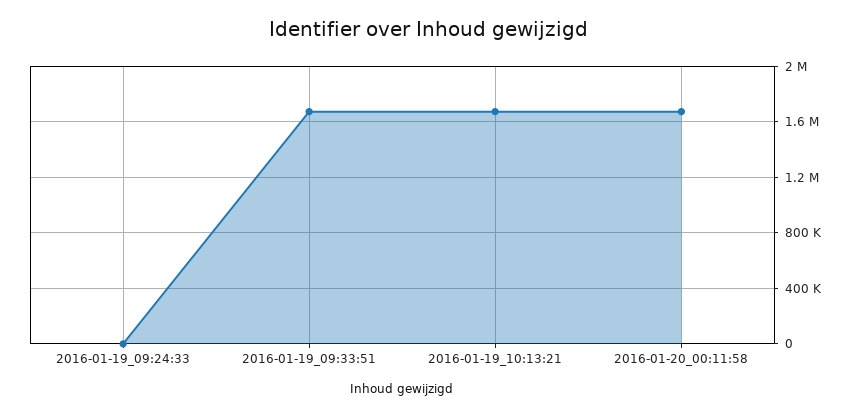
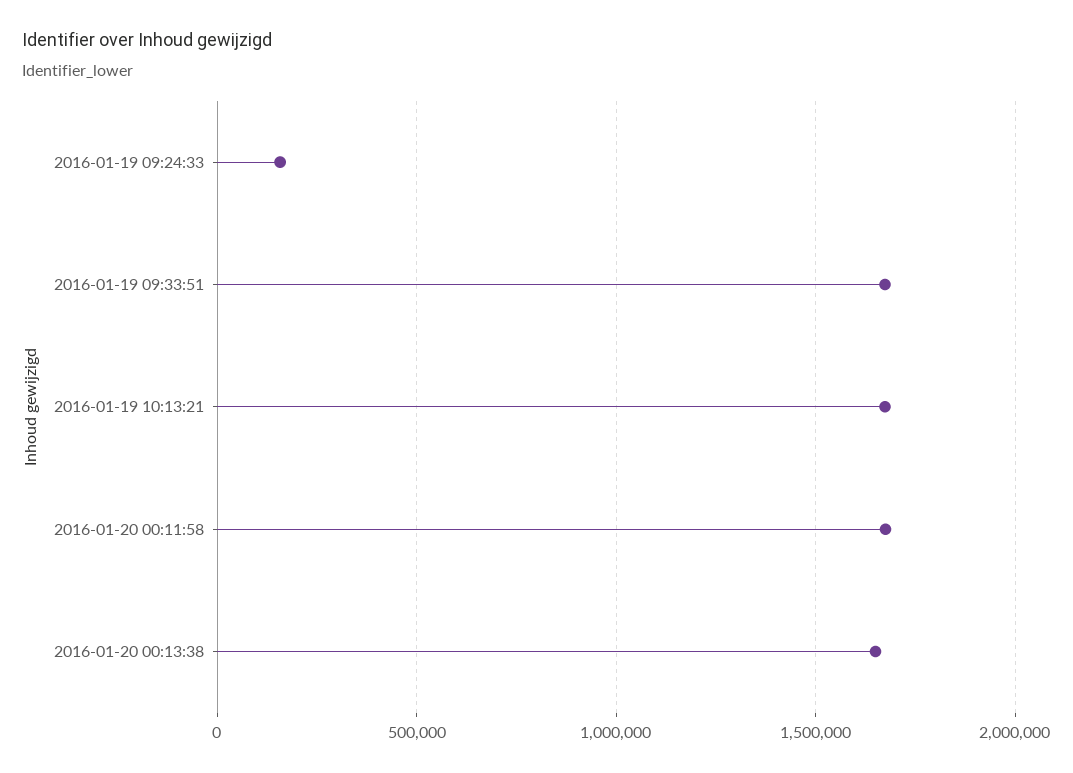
2016-01-19_09:24:33: 0 -> 150000
2016-01-20 00:13:38: none -> 1650000

